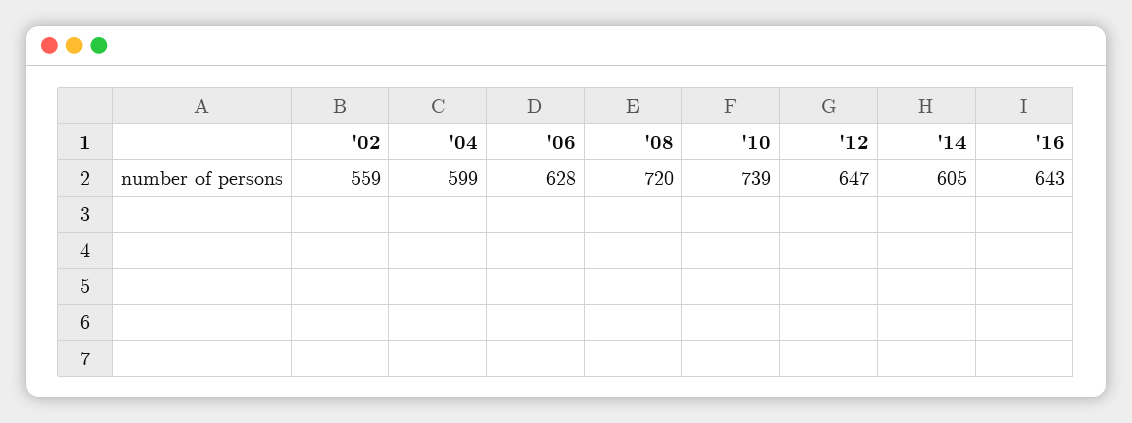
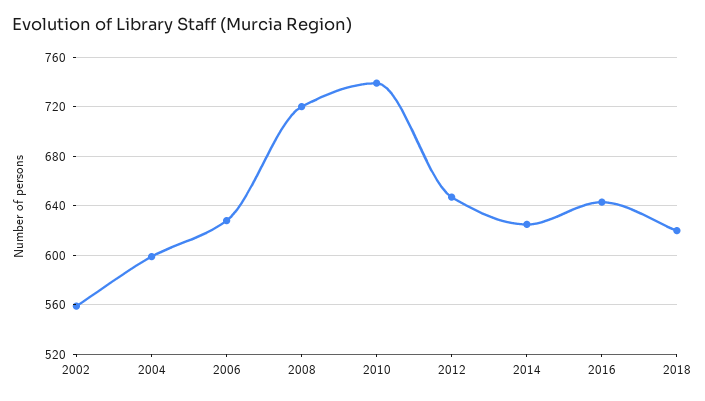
'14: 605 -> 625
2018: none -> 620

